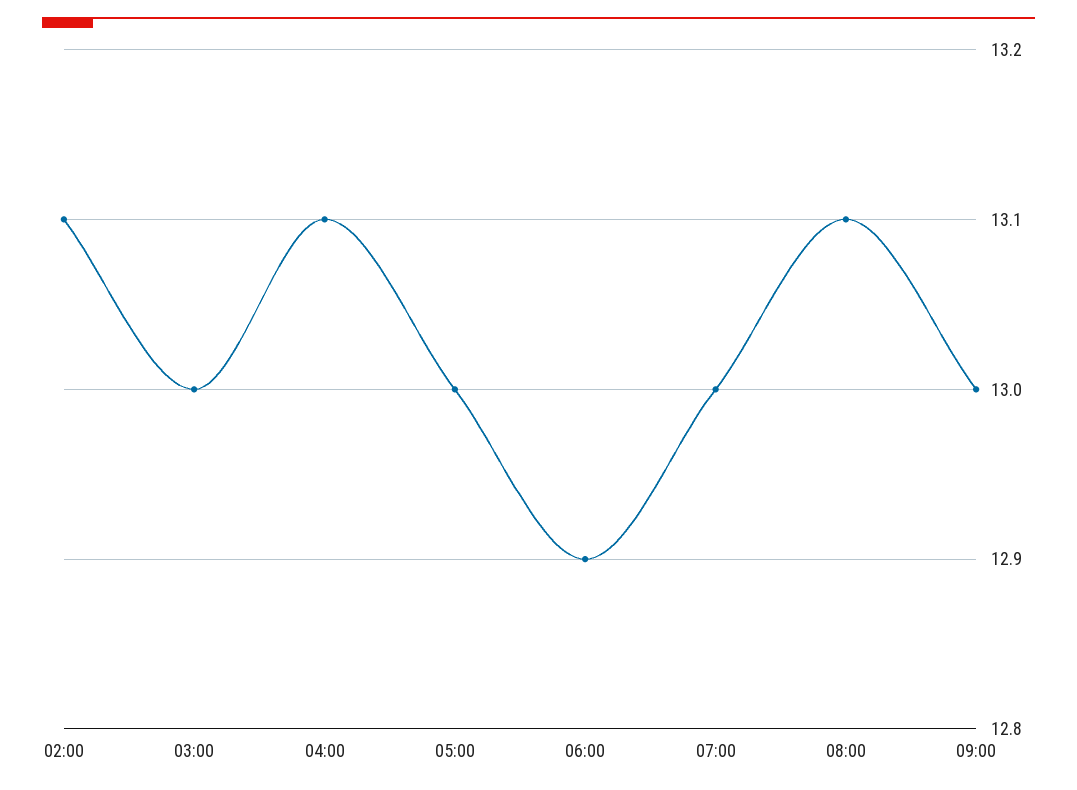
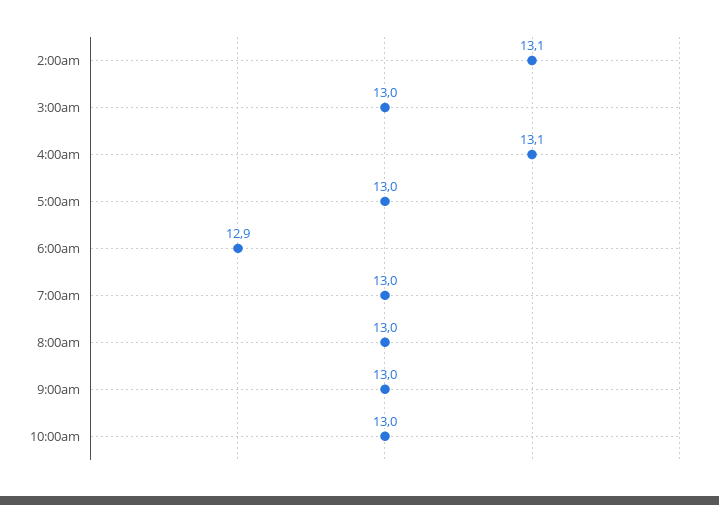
08:00: 13.1 -> 13
10:00am: none -> 13

